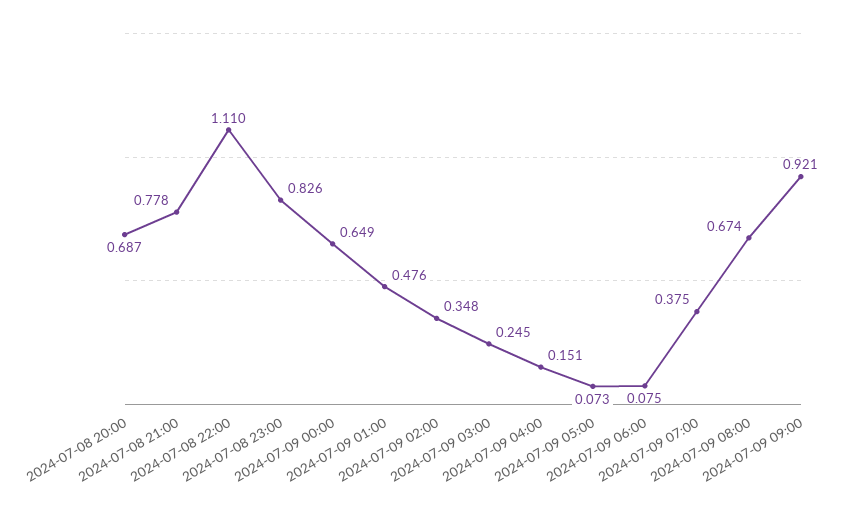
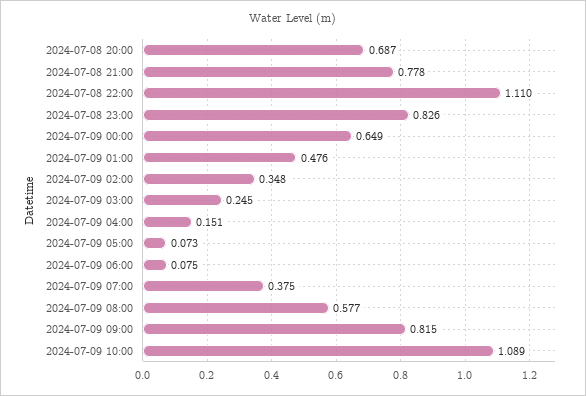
2024-07-09 08:00: 0.674 -> 0.577
2024-07-09 09:00: 0.921 -> 0.815
2024-07-09 10:00: none -> 1.089

